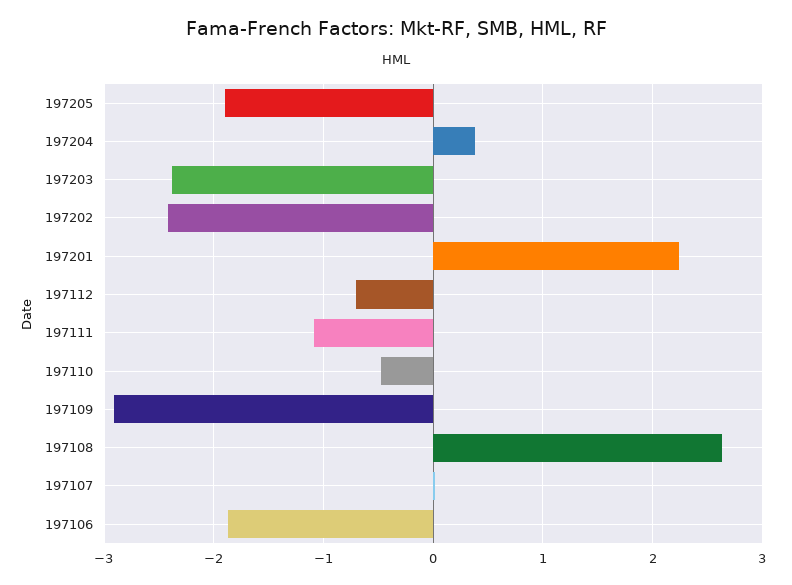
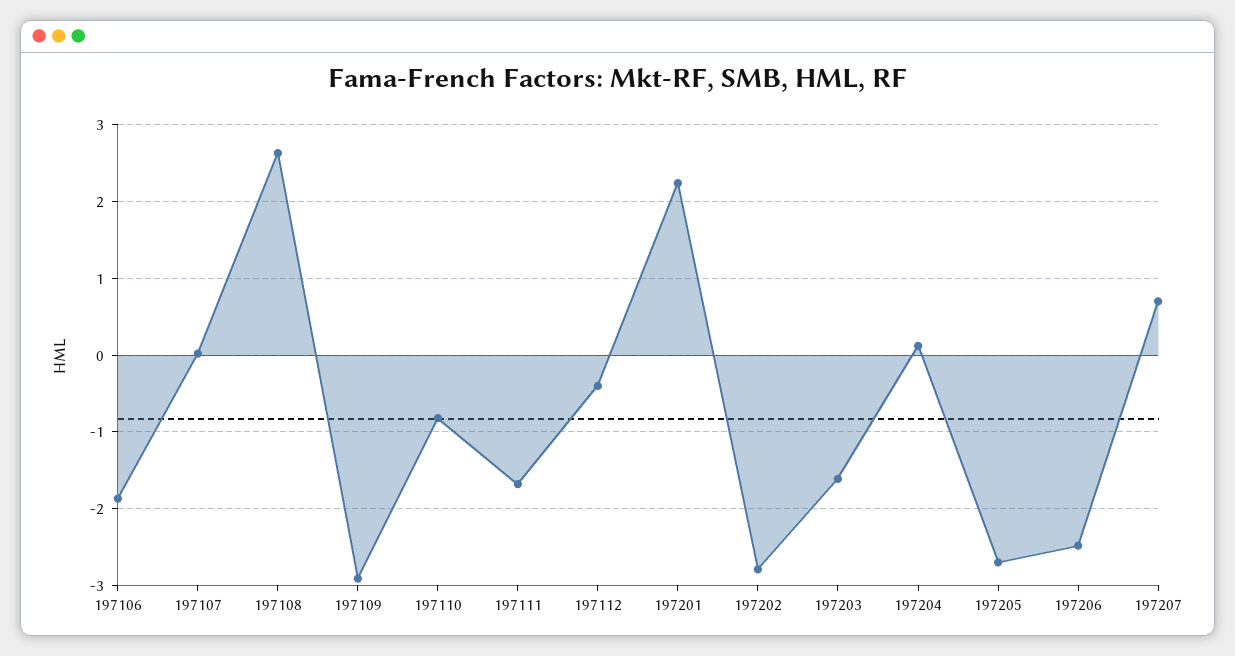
197205: -1.9 -> -2.7
197204: 0.4 -> 0.1
197203: -2.4 -> -1.6
197202: -2.4 -> -2.8
197112: -0.7 -> -0.4
197111: -1.1 -> -1.7
197110: -0.5 -> -0.8
197206: none -> -2.5
197207: none -> 0.7

